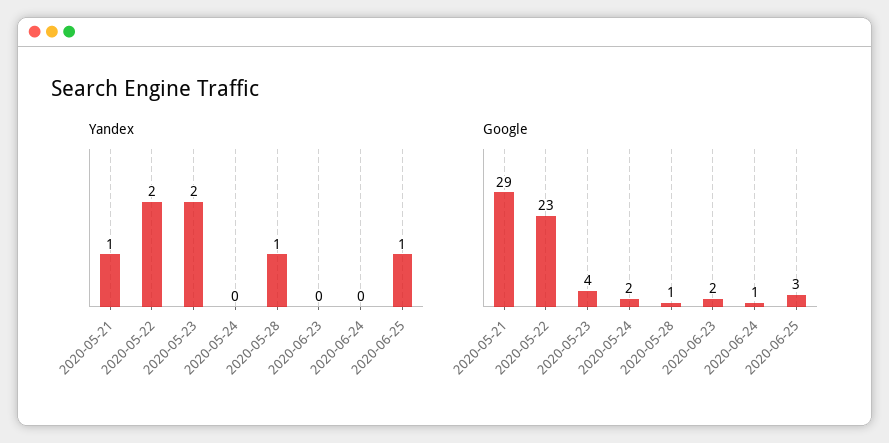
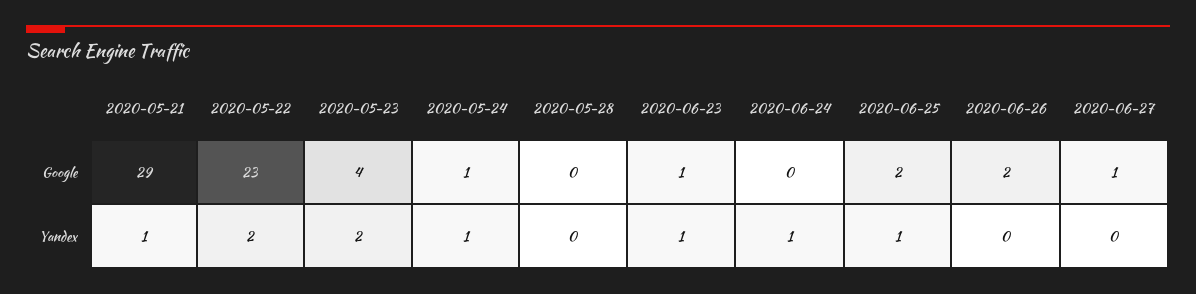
Yandex, 2020-05-24: 0 -> 1
Yandex, 2020-05-28: 1 -> 0
Yandex, 2020-06-23: 0 -> 1
Yandex, 2020-06-24: 0 -> 1
Google, 2020-05-24: 2 -> 1
Google, 2020-05-28: 1 -> 0
Google, 2020-06-23: 2 -> 1
Google, 2020-06-24: 1 -> 0
Google, 2020-06-25: 3 -> 2
Google, 2020-06-26: none -> 2
Google, 2020-06-27: none -> 1
Yandex, 2020-06-26: none -> 0
Yandex, 2020-06-27: none -> 0

